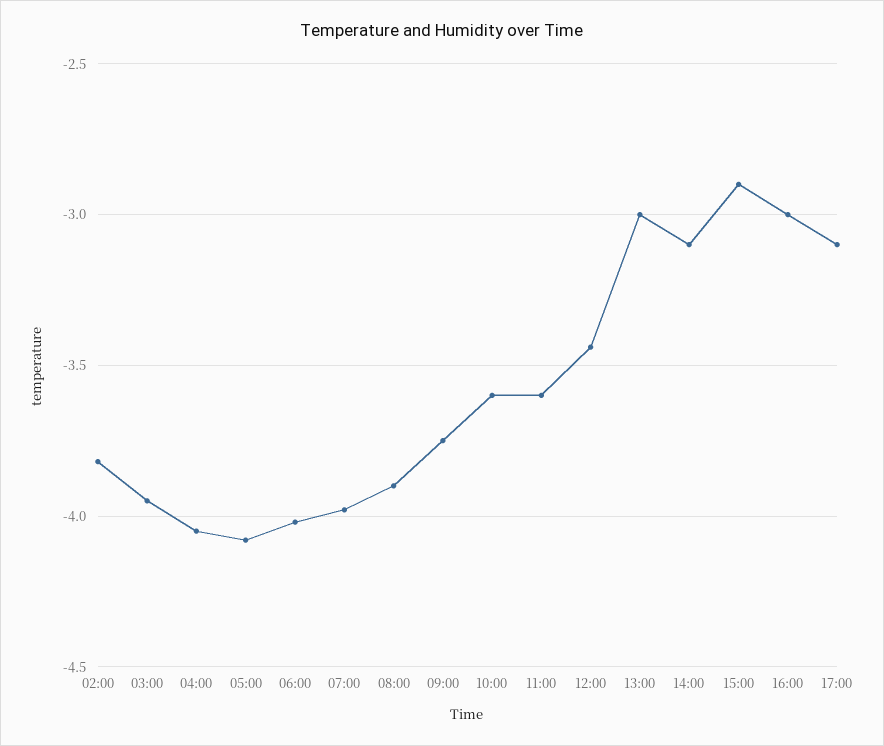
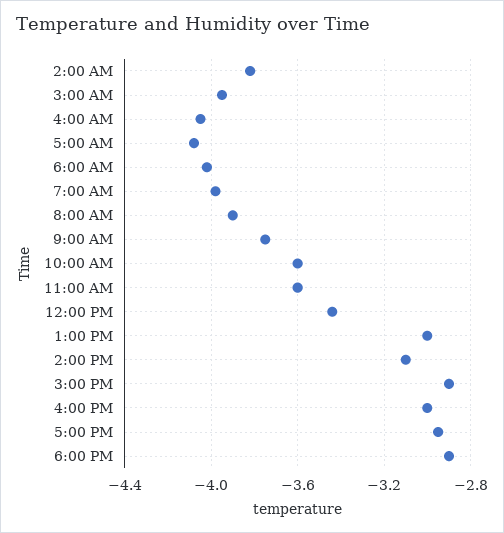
17:00: -3.1 -> -2.95
6:00 PM: none -> -2.9

